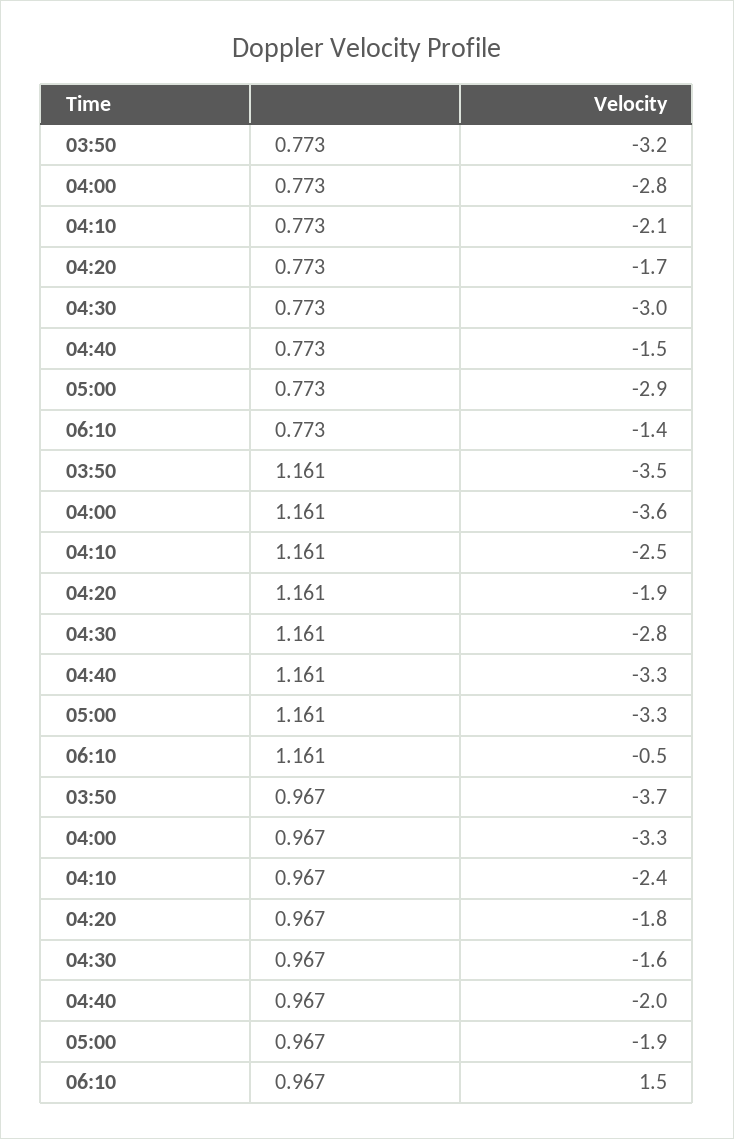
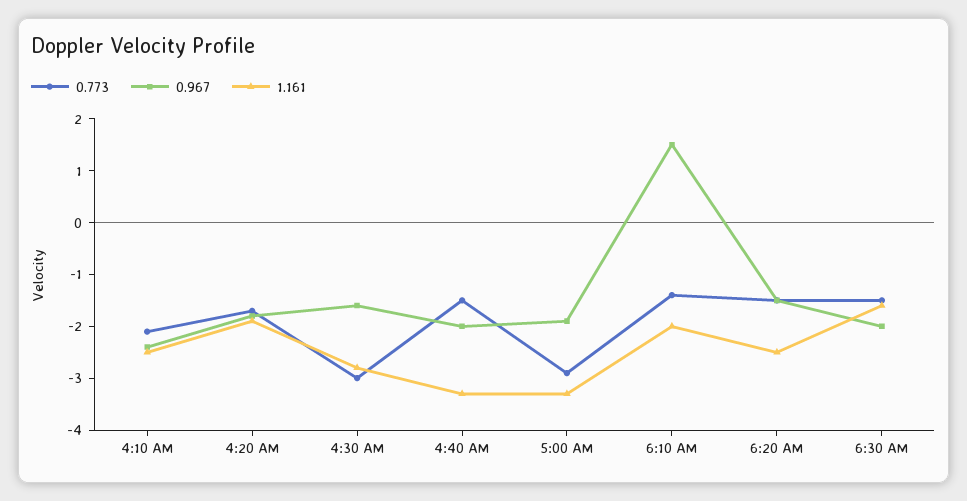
0.773, 03:50: -3.2 -> none
0.773, 04:00: -2.8 -> none
1.161, 03:50: -3.5 -> none
1.161, 04:00: -3.6 -> none
1.161, 06:10: -0.5 -> -2
0.967, 03:50: -3.7 -> none
0.967, 04:00: -3.3 -> none
0.773, 6:20 AM: none -> -1.5
0.967, 6:20 AM: none -> -1.5
1.161, 6:20 AM: none -> -2.5
0.773, 6:30 AM: none -> -1.5
0.967, 6:30 AM: none -> -2
1.161, 6:30 AM: none -> -1.5

